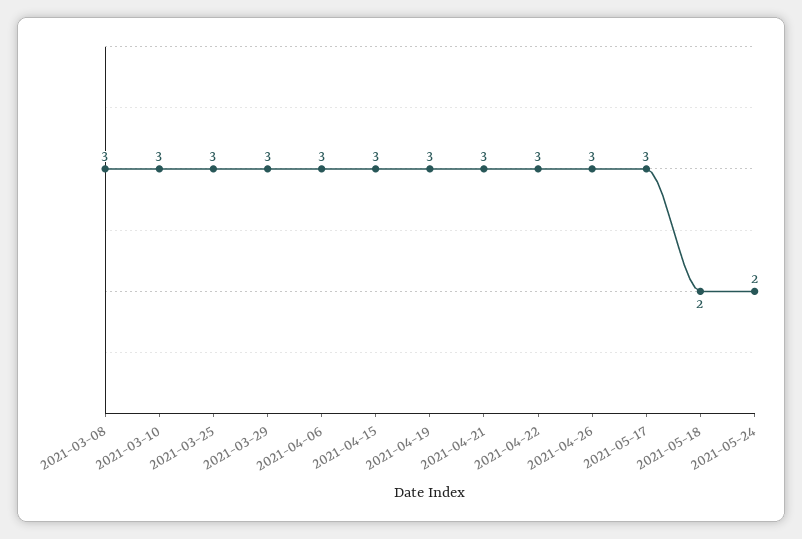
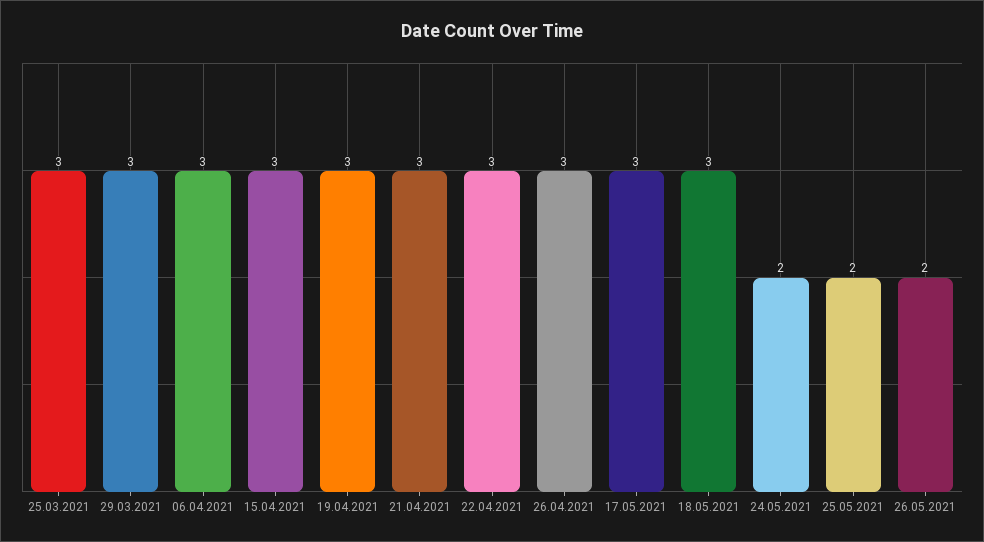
2021-03-08: 3 -> none
2021-03-10: 3 -> none
2021-05-18: 2 -> 3
25.05.2021: none -> 2
26.05.2021: none -> 2

